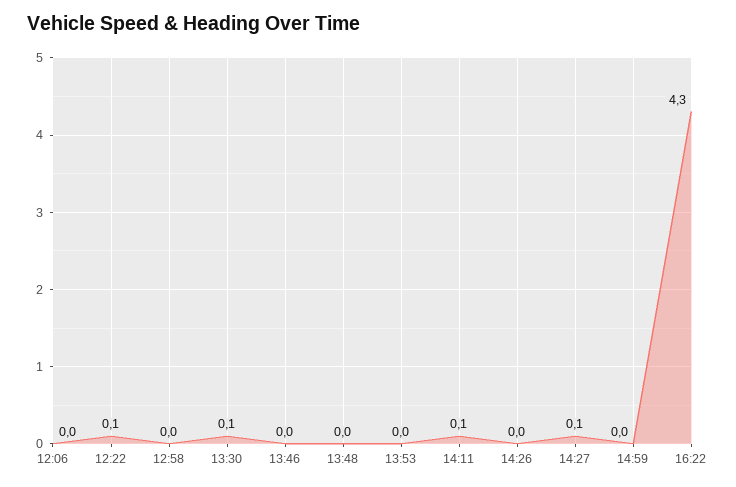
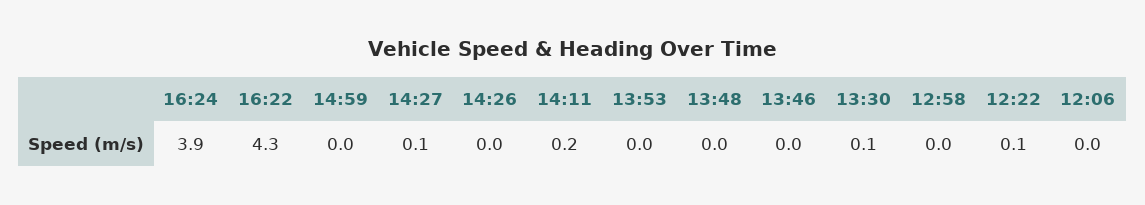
14:11: 0.1 -> 0.2
16:24: none -> 3.9

